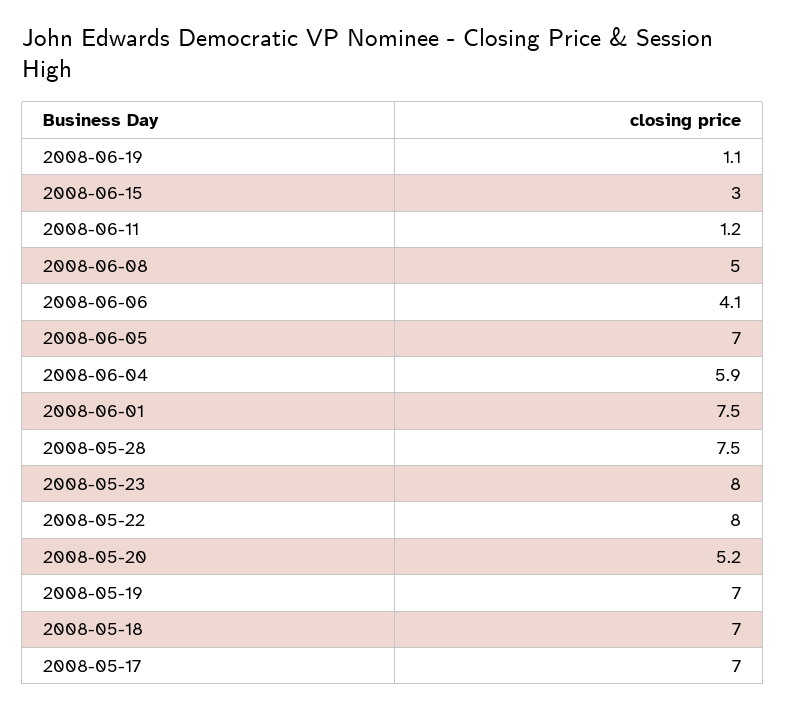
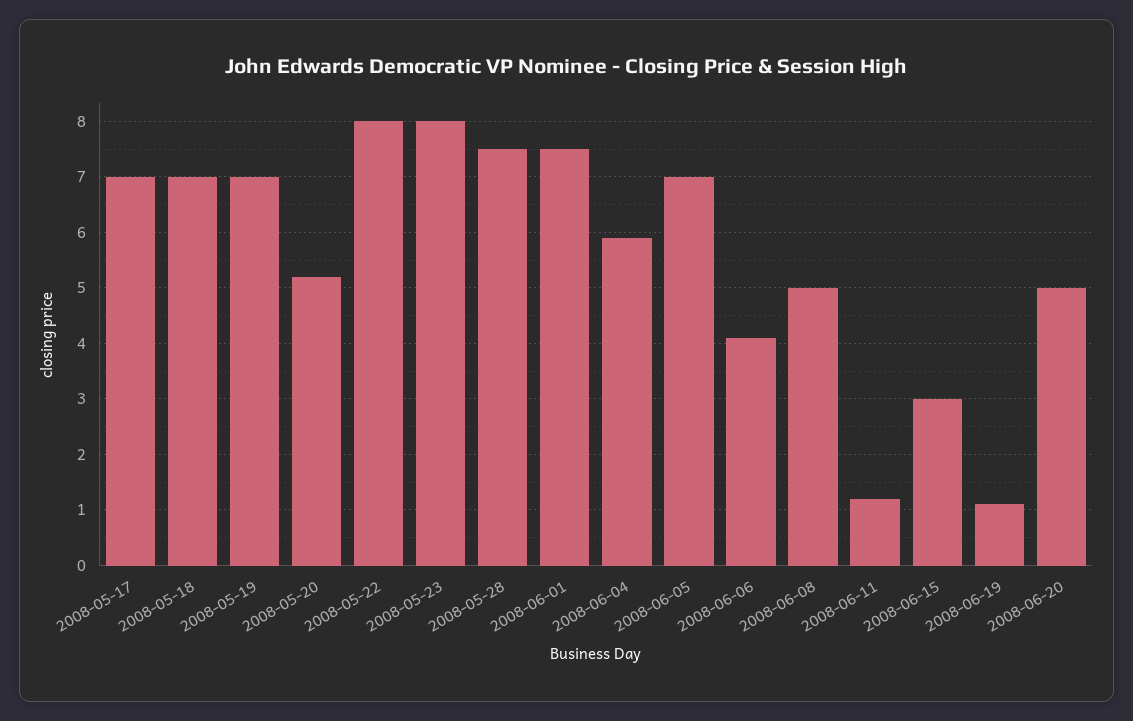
2008-06-20: none -> 5

